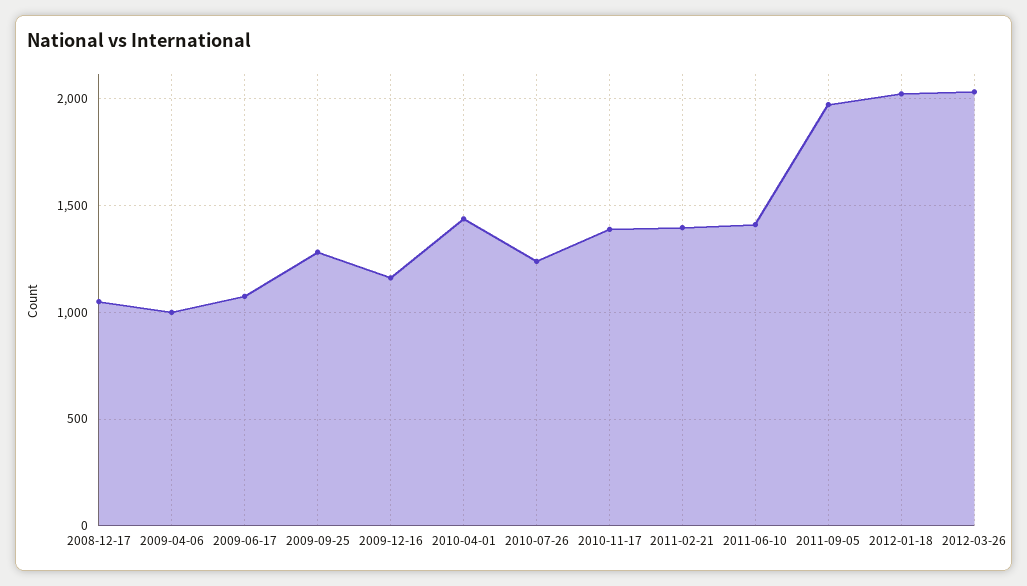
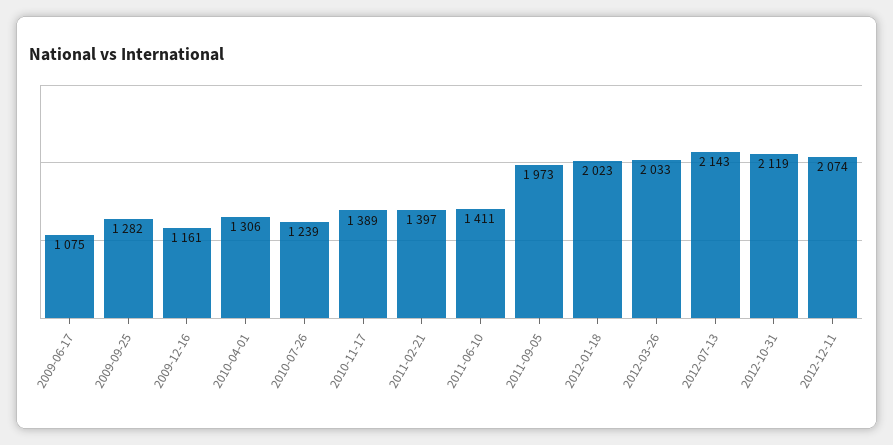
2008-12-17: 1050 -> none
2009-04-06: 1000 -> none
2010-04-01: 1450 -> 1306
2012-07-13: none -> 2143
2012-10-31: none -> 2119
2012-12-11: none -> 2074

